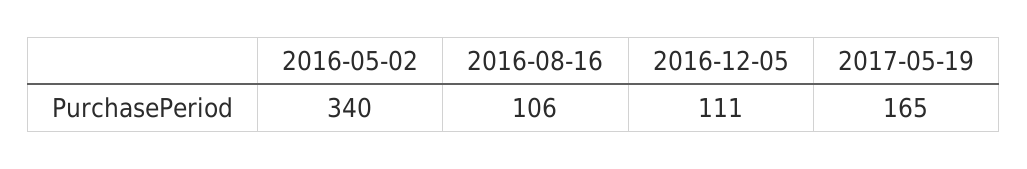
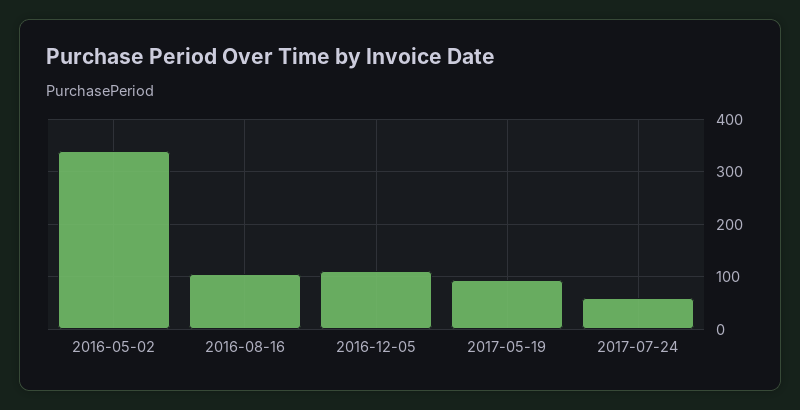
2017-05-19: 165 -> 100
2017-07-24: none -> 60

